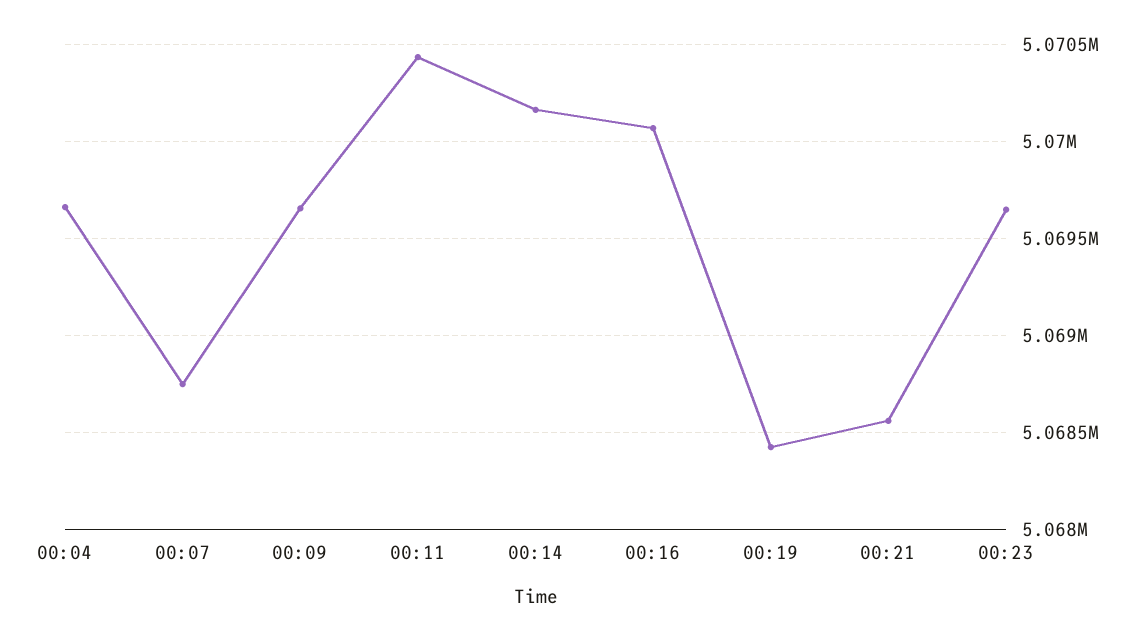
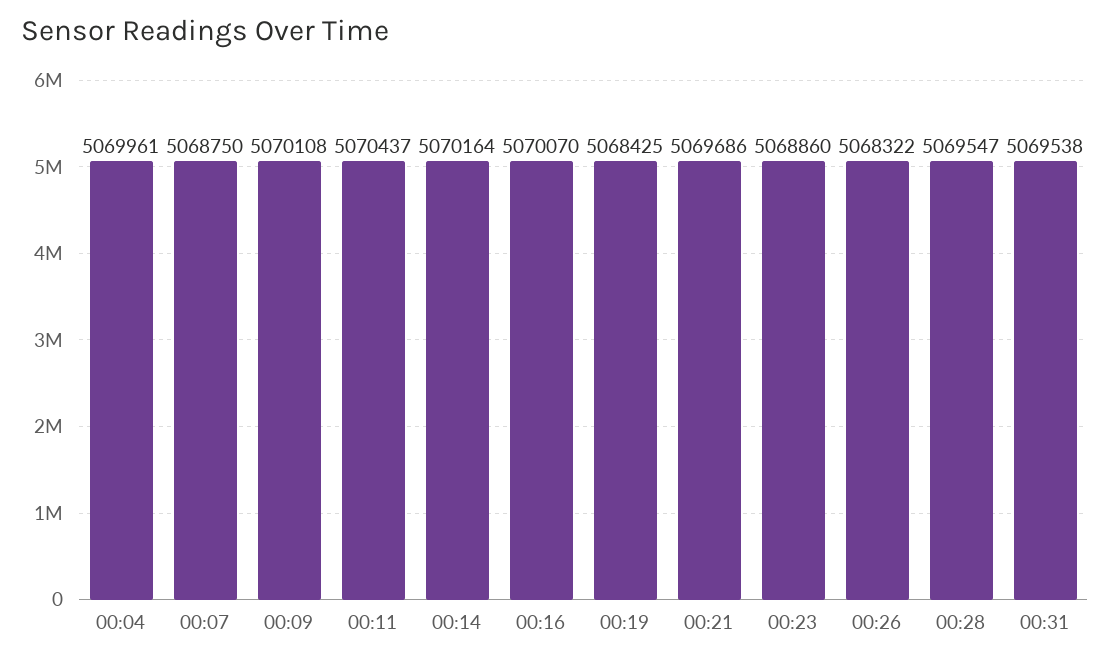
00:04: 5069650 -> 5069961
00:09: 5069650 -> 5070108
00:21: 5068550 -> 5069686
00:23: 5069650 -> 5068860
00:26: none -> 5068322
00:28: none -> 5069547
00:31: none -> 5069538

